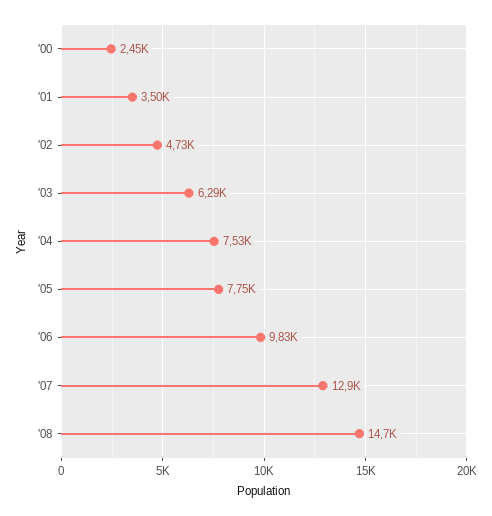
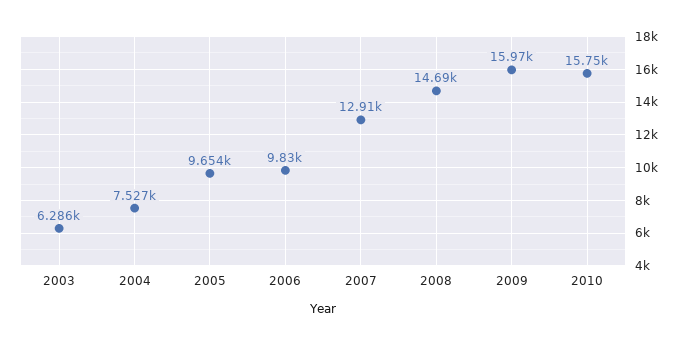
'00: 2450 -> none
'01: 3500 -> none
'02: 4730 -> none
'05: 7750 -> 9654
2009: none -> 15970
2010: none -> 15750

